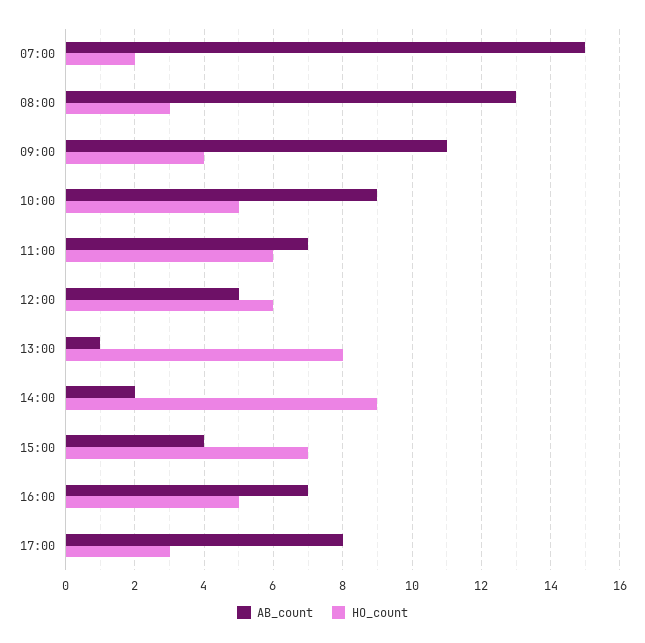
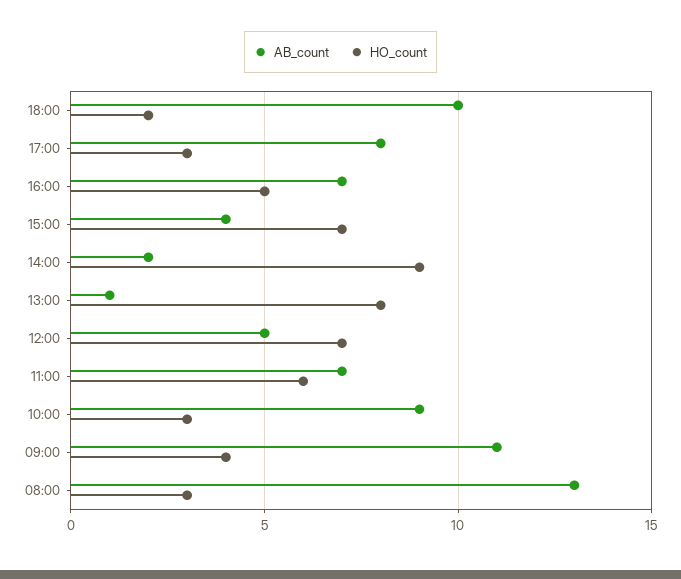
AB_count, 07:00: 15 -> none
HO_count, 07:00: 2 -> none
HO_count, 10:00: 5 -> 3
HO_count, 12:00: 6 -> 7
AB_count, 18:00: none -> 10
HO_count, 18:00: none -> 2

